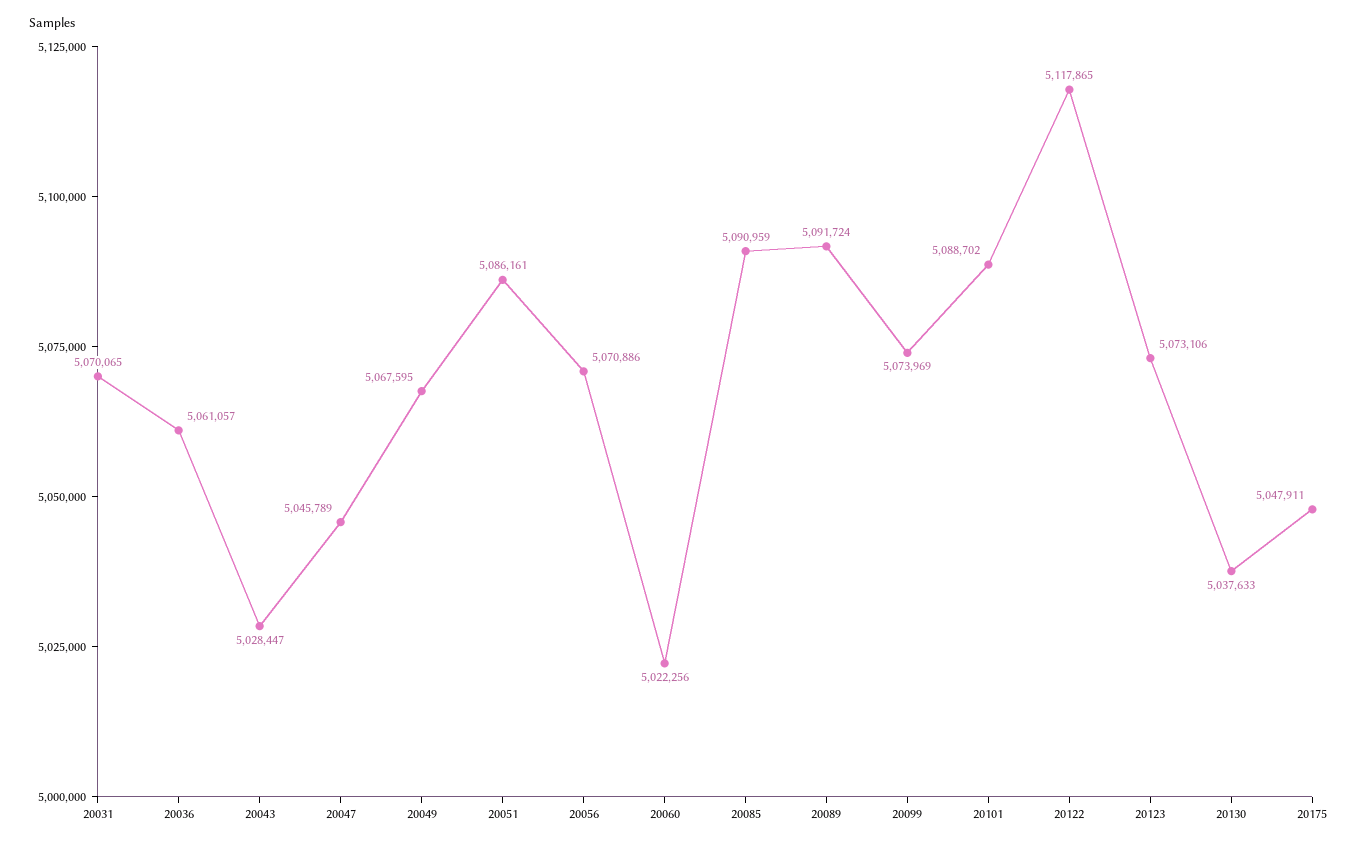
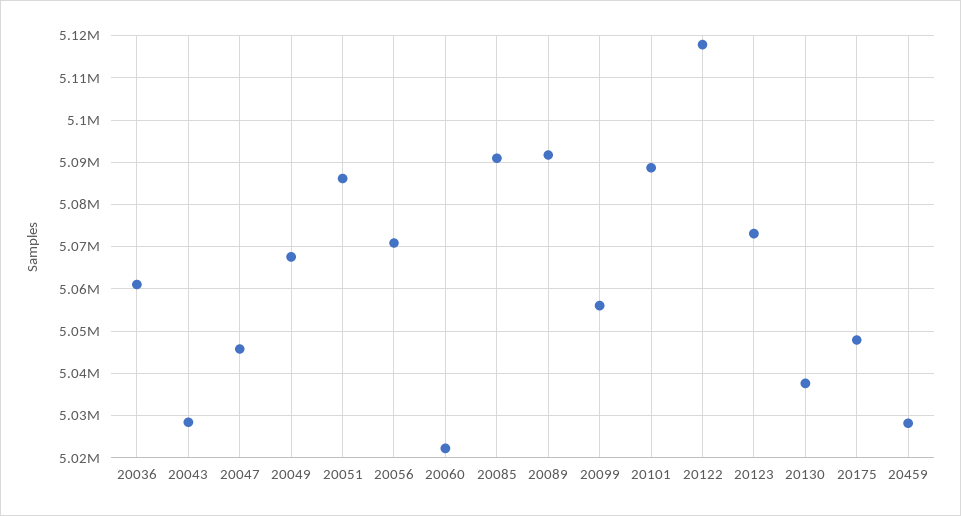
20031: 5070065 -> none
20099: 5073969 -> 5056000
20459: none -> 5028000

